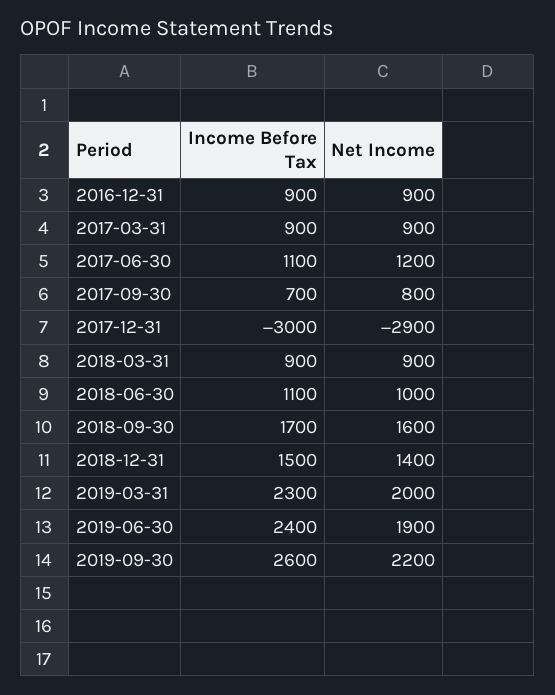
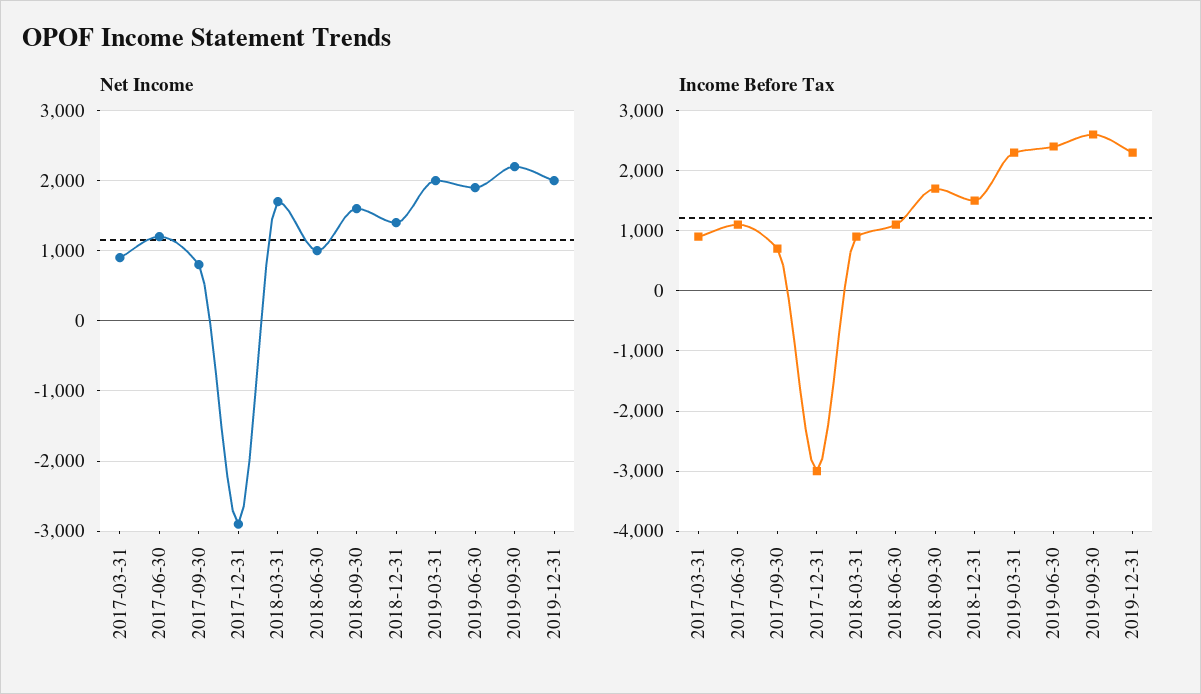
Income Before Tax, 2016-12-31: 900 -> none
Net Income, 2016-12-31: 900 -> none
Net Income, 2018-03-31: 900 -> 1700
Net Income, 2019-12-31: none -> 2000
Income Before Tax, 2019-12-31: none -> 2300

